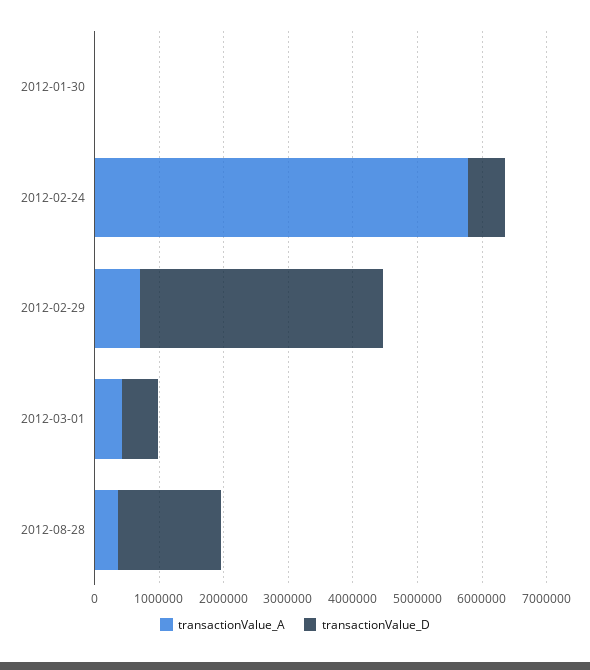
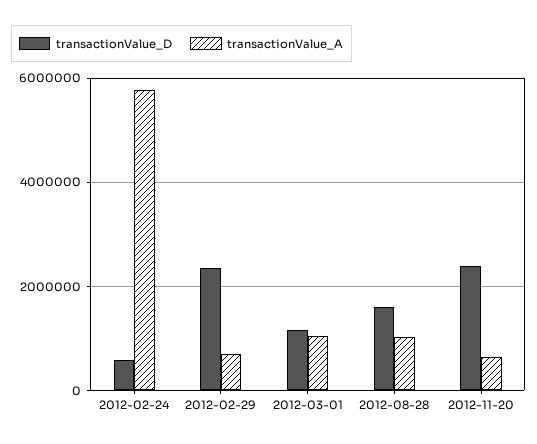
transactionValue_A, 2012-01-30: 0 -> none
transactionValue_D, 2012-01-30: 0 -> none
transactionValue_D, 2012-02-29: 3800000 -> 2400000
transactionValue_A, 2012-03-01: 400000 -> 1000000
transactionValue_D, 2012-03-01: 600000 -> 1200000
transactionValue_A, 2012-08-28: 400000 -> 1000000
transactionValue_D, 2012-11-20: none -> 2400000
transactionValue_A, 2012-11-20: none -> 600000

